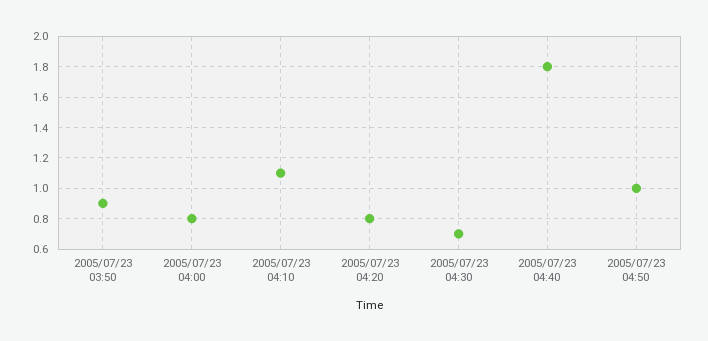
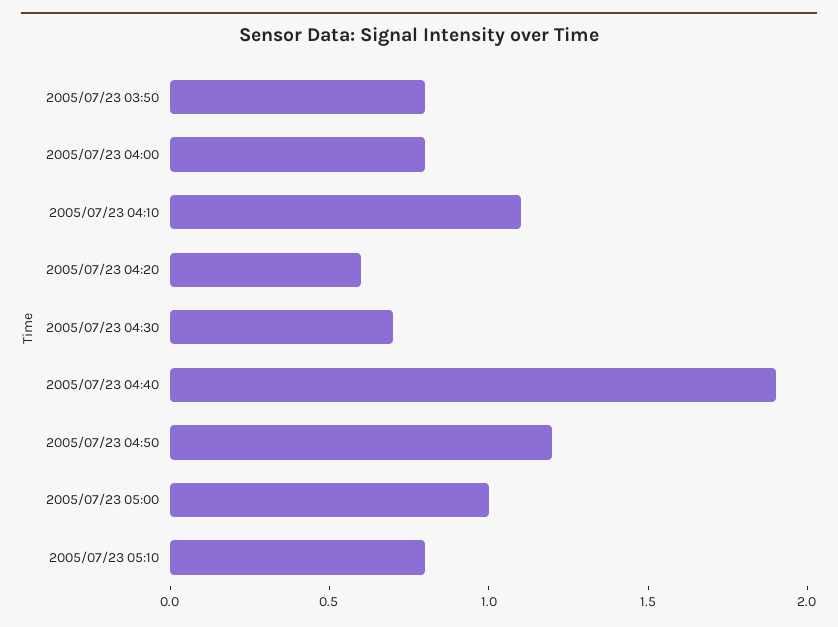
2005/07/23 03:50: 0.9 -> 0.8
2005/07/23 04:20: 0.8 -> 0.6
2005/07/23 04:40: 1.8 -> 1.9
2005/07/23 04:50: 1 -> 1.2
2005/07/23 05:00: none -> 1
2005/07/23 05:10: none -> 0.8

